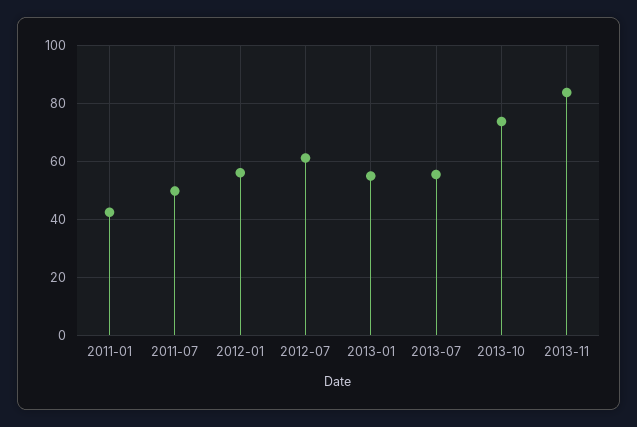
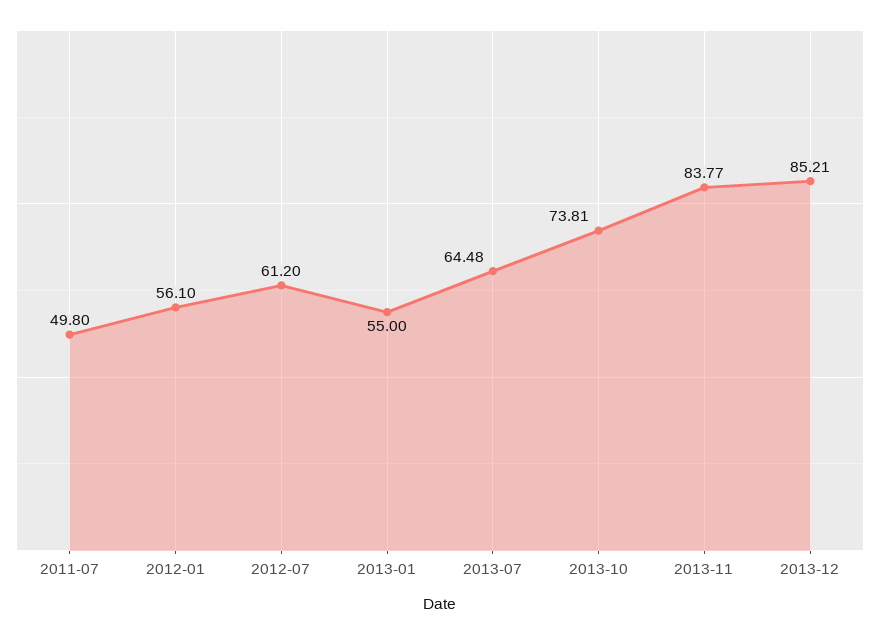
2011-01: 42.5 -> none
2013-07: 55 -> 64.48
2013-12: none -> 85.21

